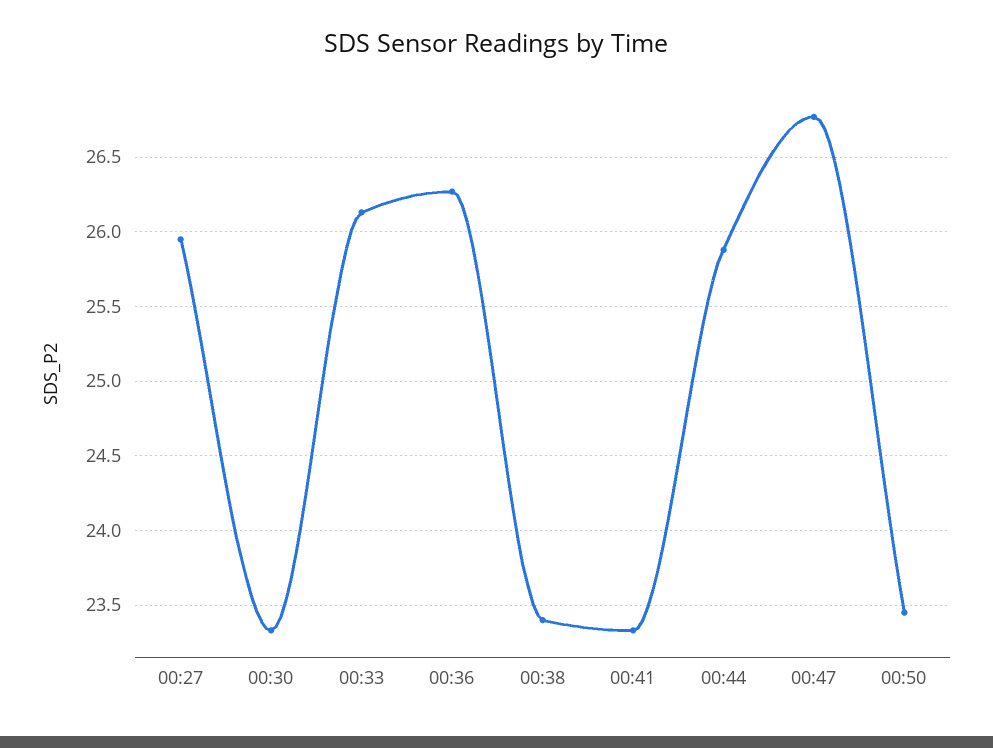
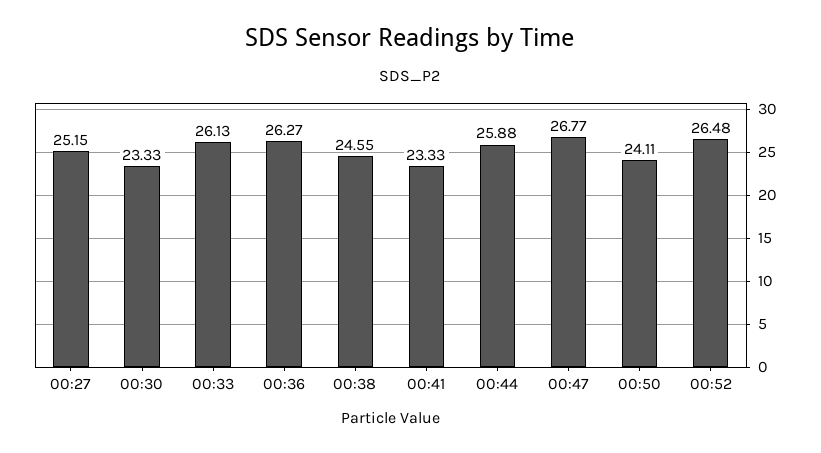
00:27: 25.95 -> 25.15
00:38: 23.4 -> 24.55
00:50: 23.45 -> 24.11
00:52: none -> 26.48

